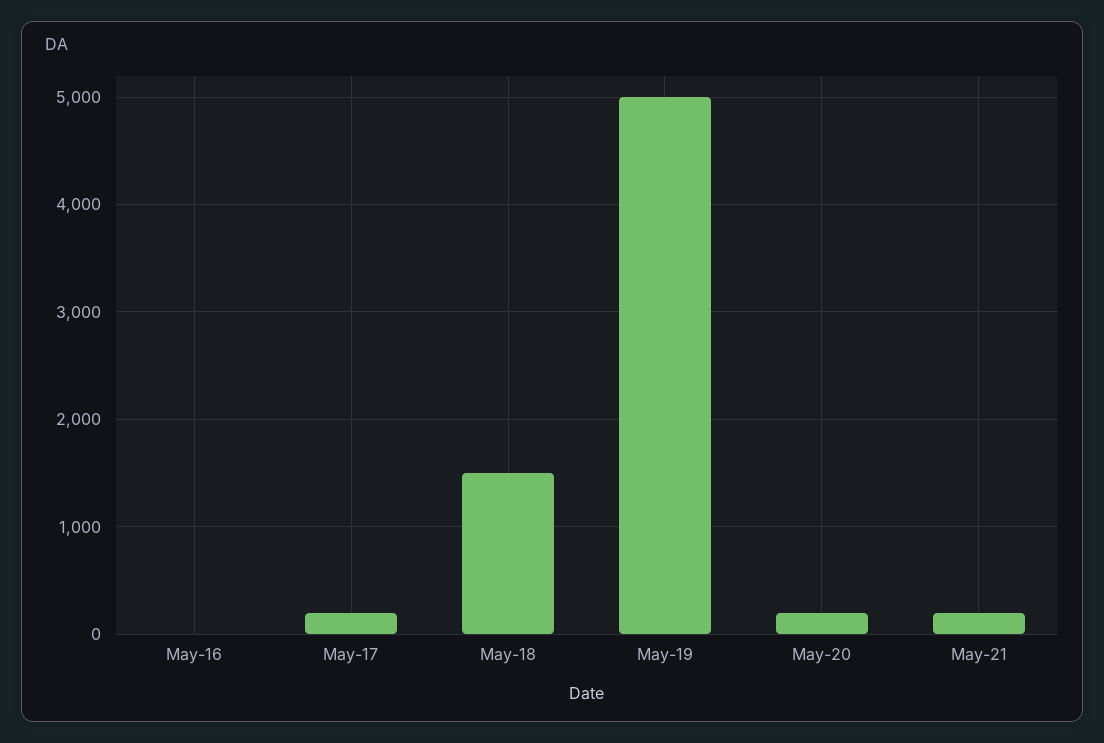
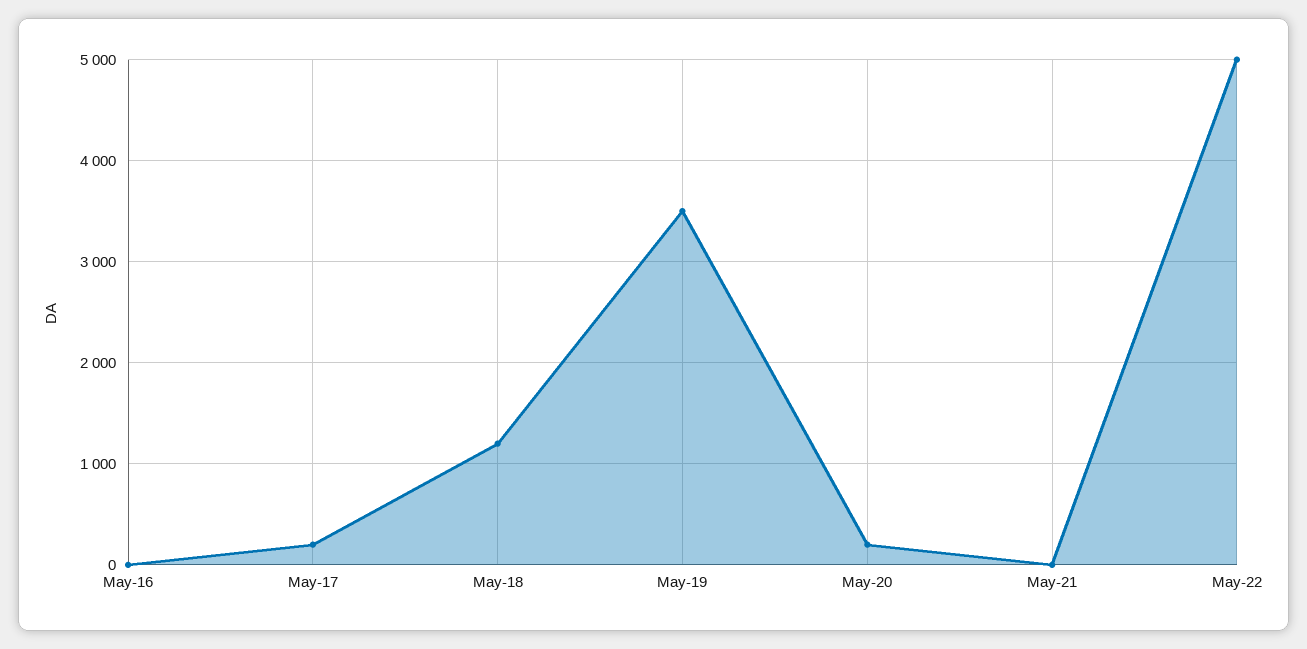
May-18: 1500 -> 1200
May-19: 5000 -> 3500
May-21: 200 -> 0
May-22: none -> 5000

